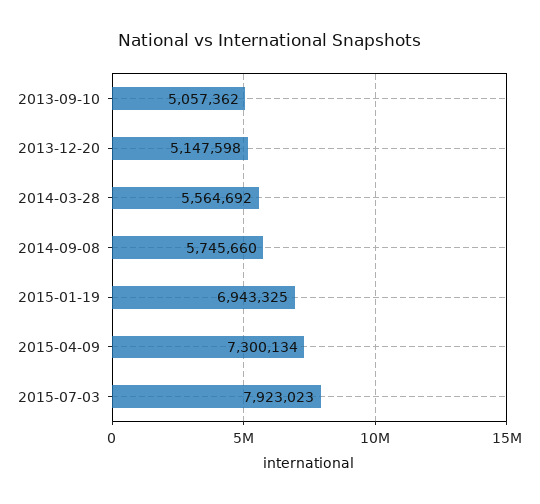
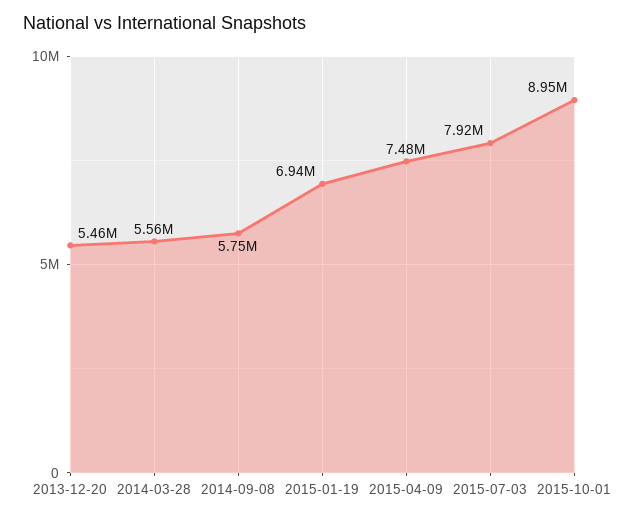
2013-09-10: 5057362 -> none
2013-12-20: 5147598 -> 5460000
2015-04-09: 7300134 -> 7480000
2015-10-01: none -> 8950000

